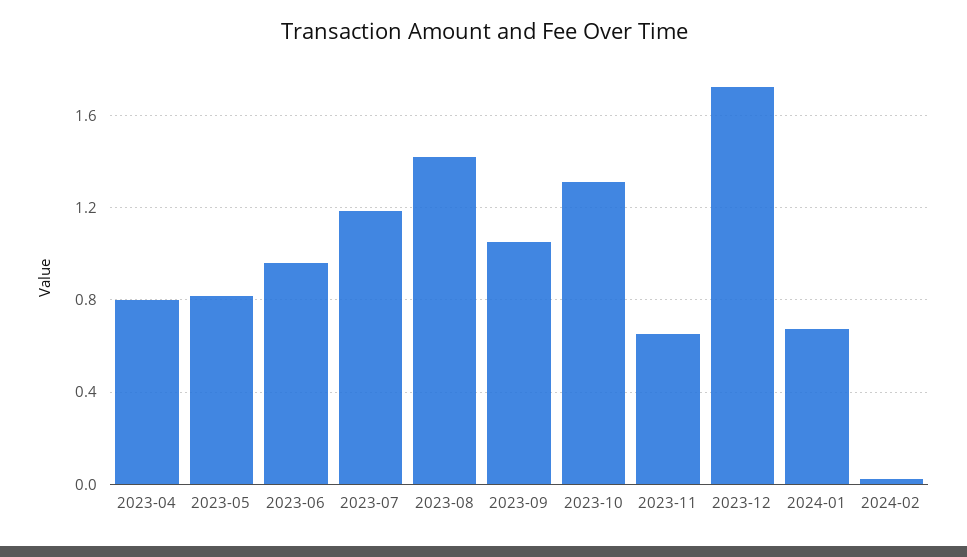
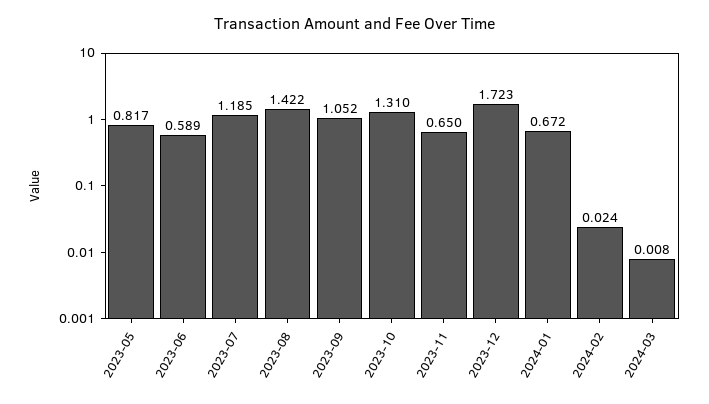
2023-04: 0.8 -> none
2023-06: 0.95 -> 0.589
2024-03: none -> 0.008

